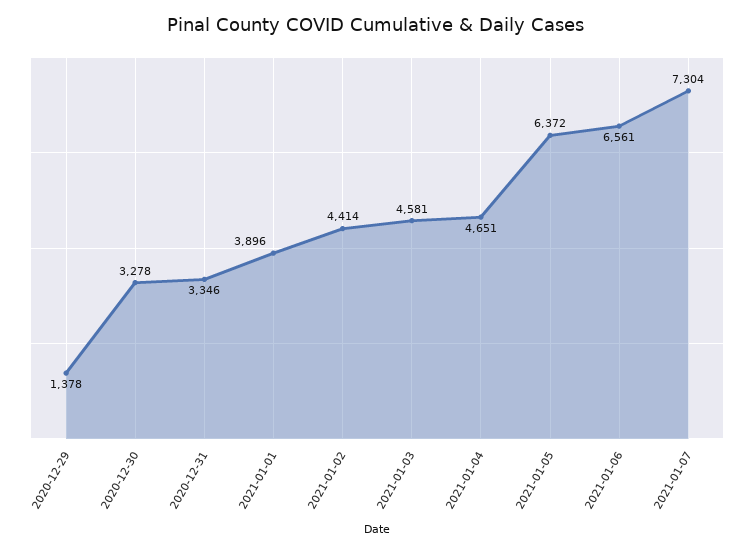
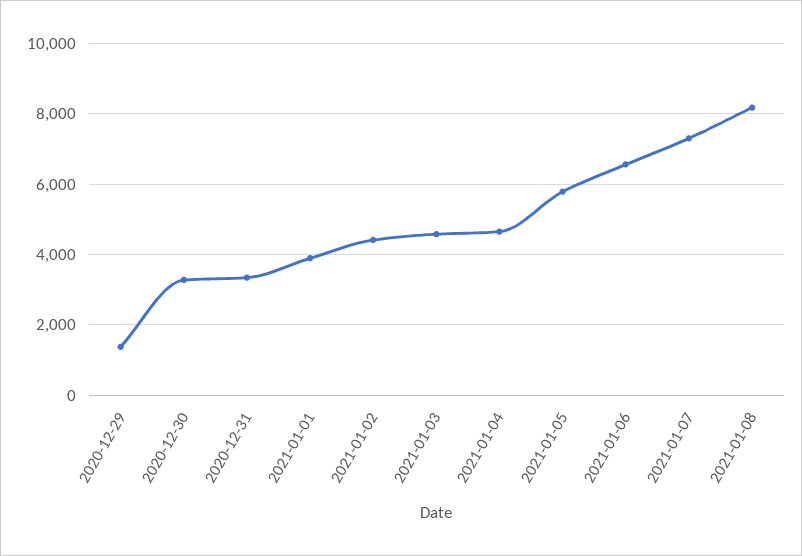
2021-01-05: 6372 -> 5800
2021-01-08: none -> 8200

